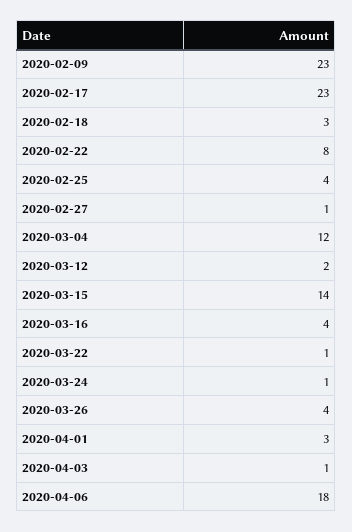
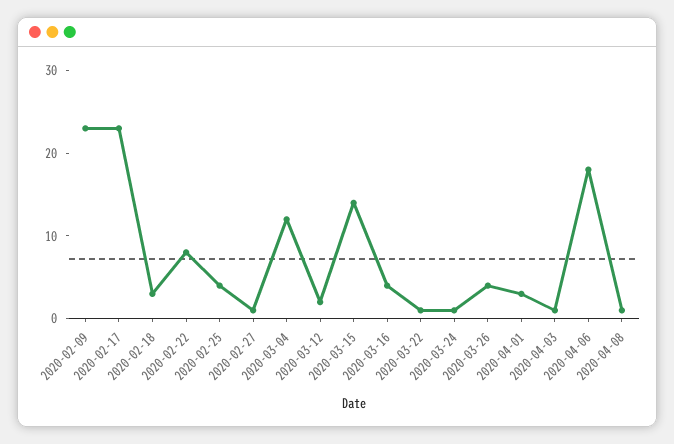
2020-04-08: none -> 1

